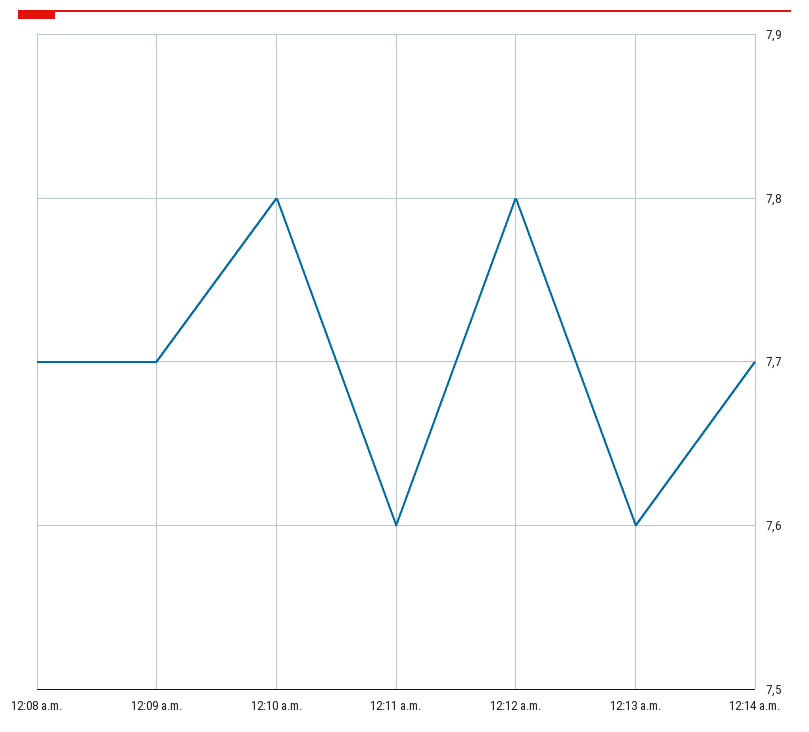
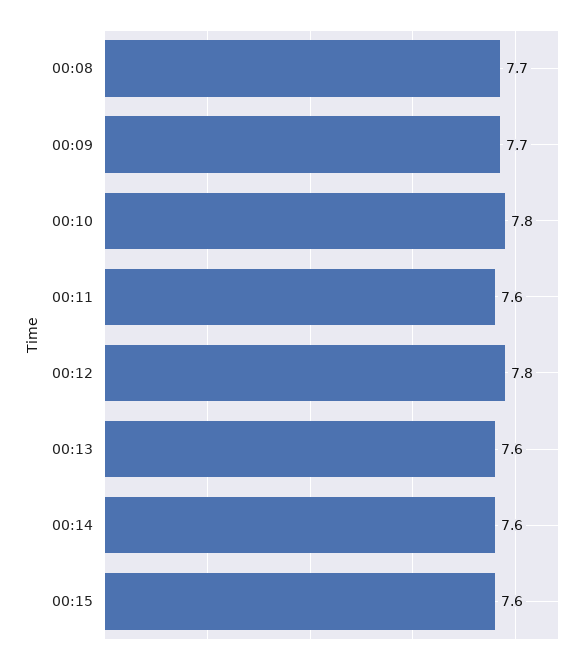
12:14 a.m.: 7.7 -> 7.6
00:15: none -> 7.6

